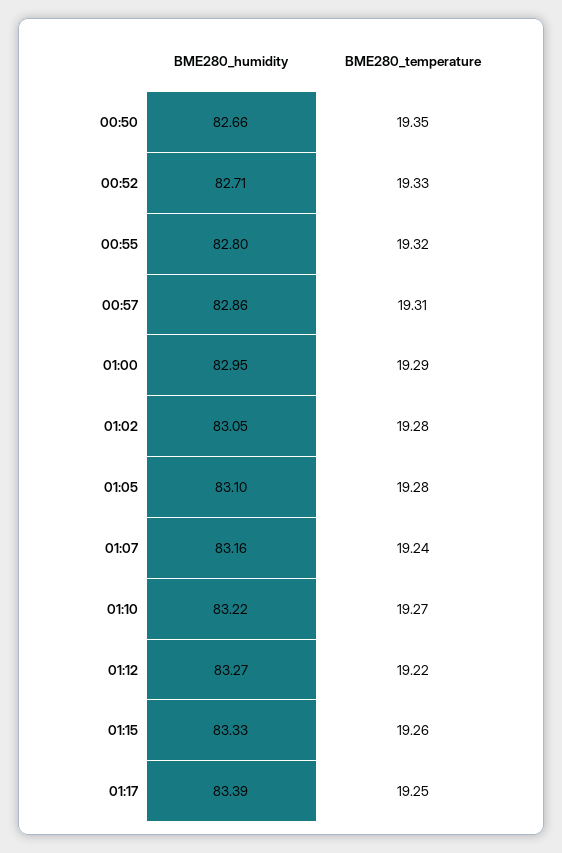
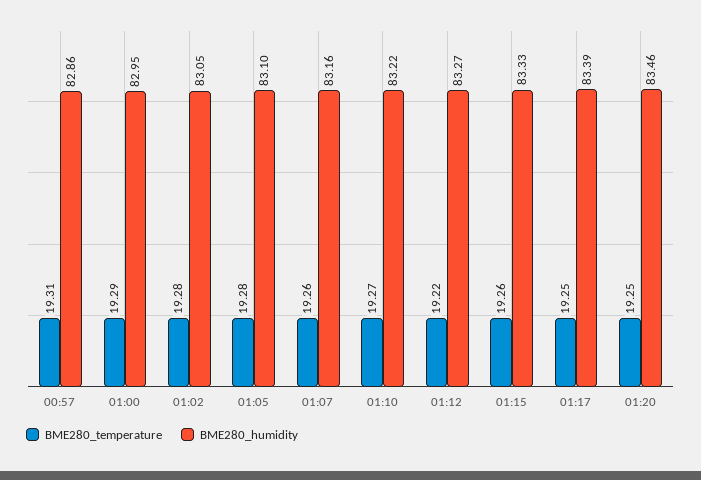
BME280_humidity, 00:50: 82.66 -> none
BME280_temperature, 00:50: 19.35 -> none
BME280_humidity, 00:52: 82.71 -> none
BME280_temperature, 00:52: 19.33 -> none
BME280_humidity, 00:55: 82.8 -> none
BME280_temperature, 00:55: 19.32 -> none
BME280_temperature, 01:07: 19.24 -> 19.26
BME280_temperature, 01:20: none -> 19.25
BME280_humidity, 01:20: none -> 83.46

